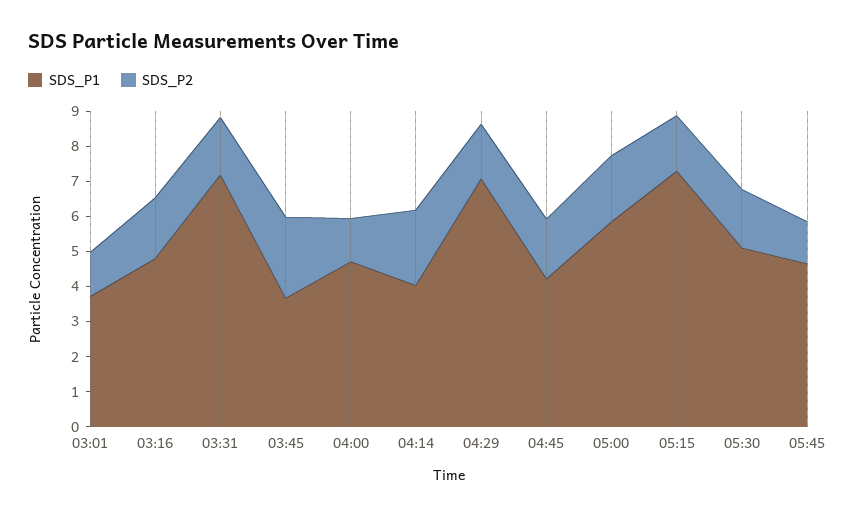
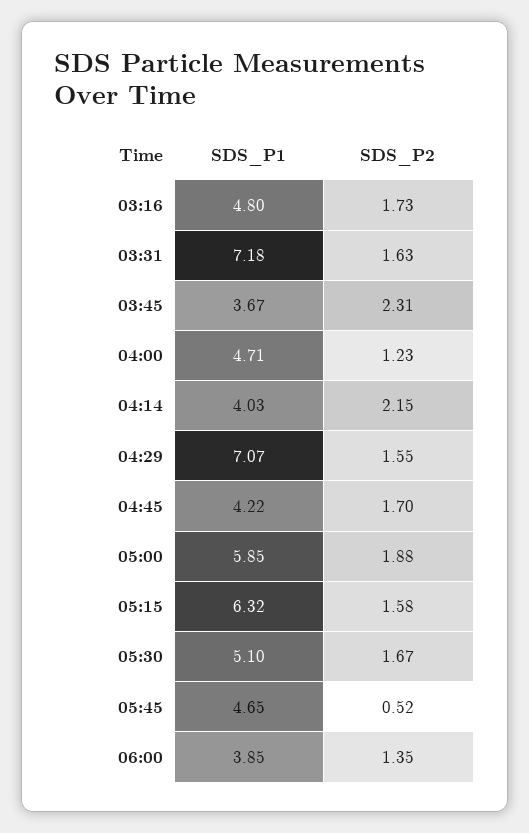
SDS_P1, 03:01: 3.75 -> none
SDS_P2, 03:01: 1.25 -> none
SDS_P1, 05:15: 7.25 -> 6.32
SDS_P2, 05:45: 1.25 -> 0.52
SDS_P1, 06:00: none -> 3.85
SDS_P2, 06:00: none -> 1.35

